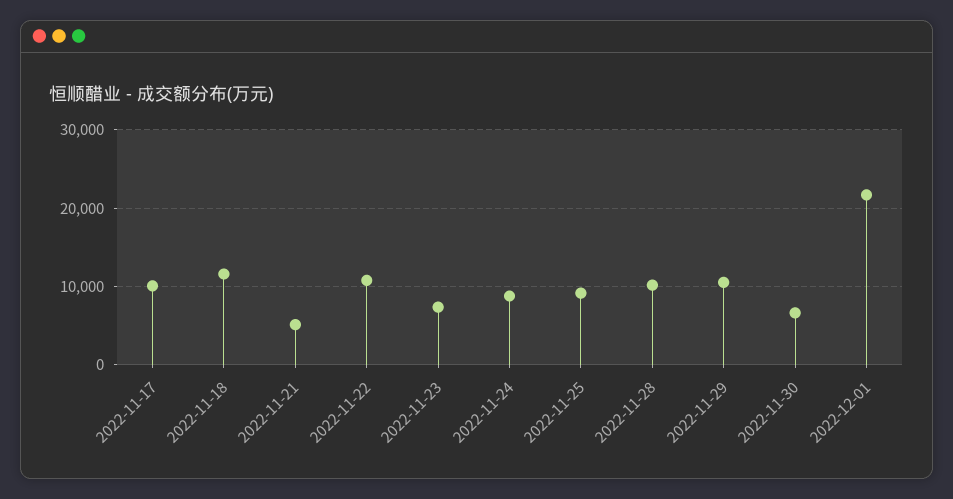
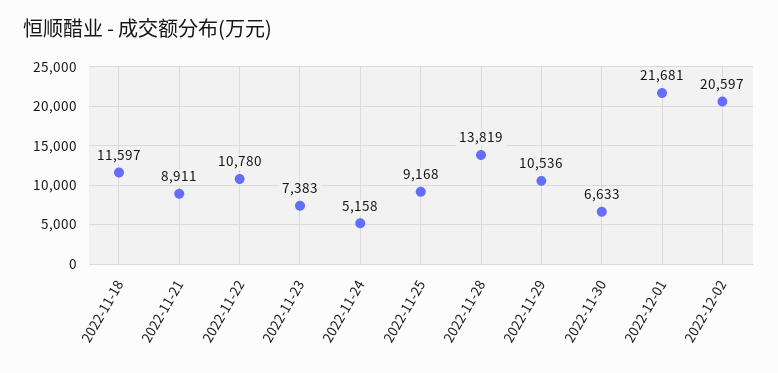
2022-11-17: 10000 -> none
2022-11-21: 5000 -> 8911
2022-11-24: 9000 -> 5158
2022-11-28: 10000 -> 13819
2022-12-02: none -> 20597

